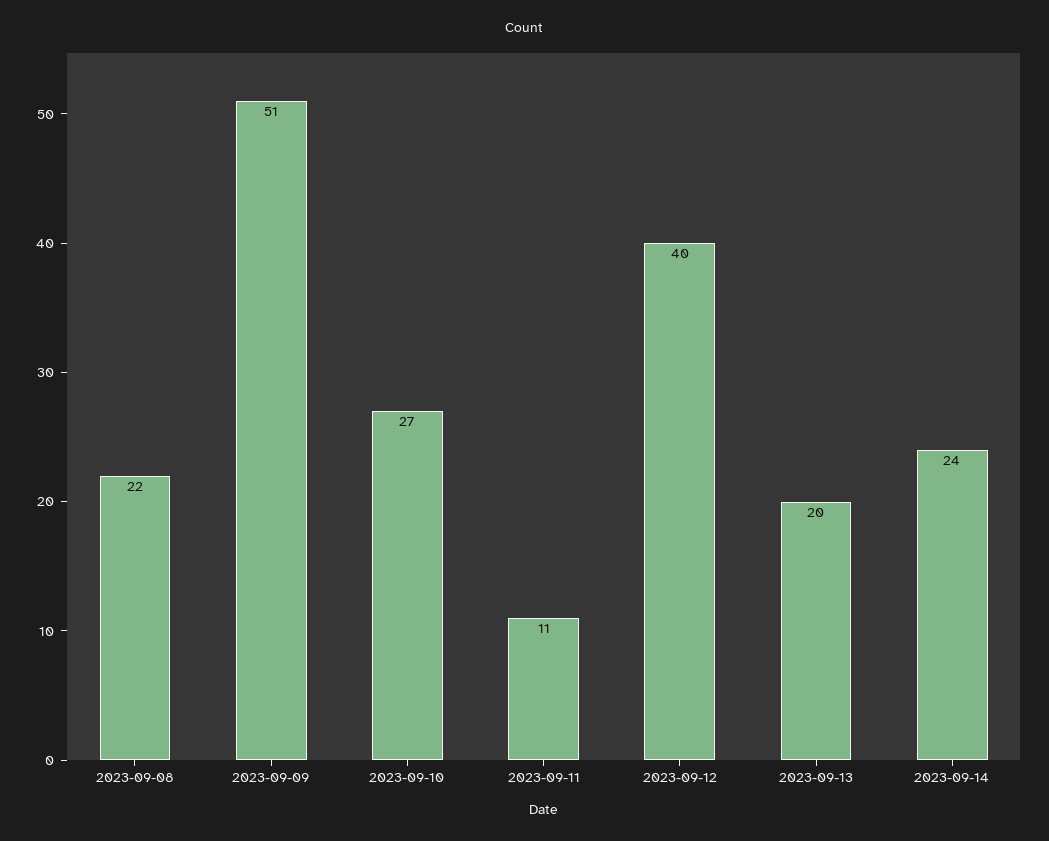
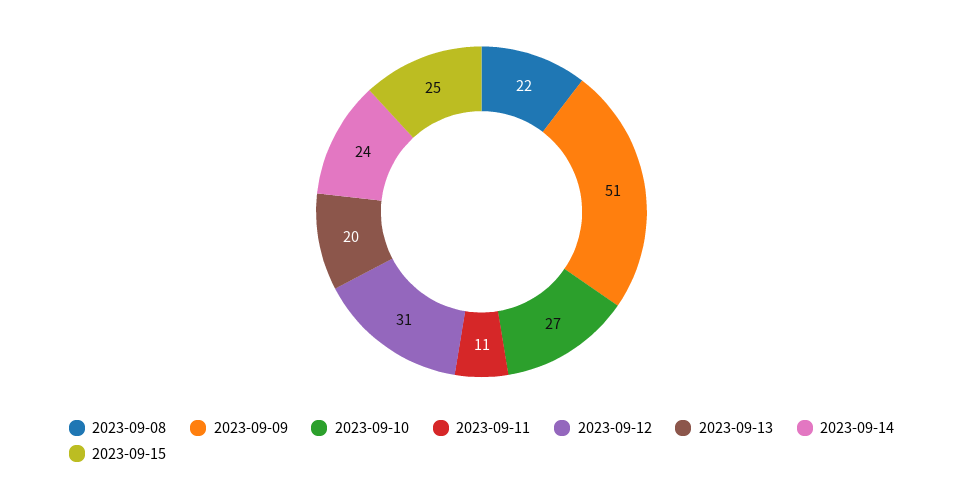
2023-09-12: 40 -> 31
2023-09-15: none -> 25

